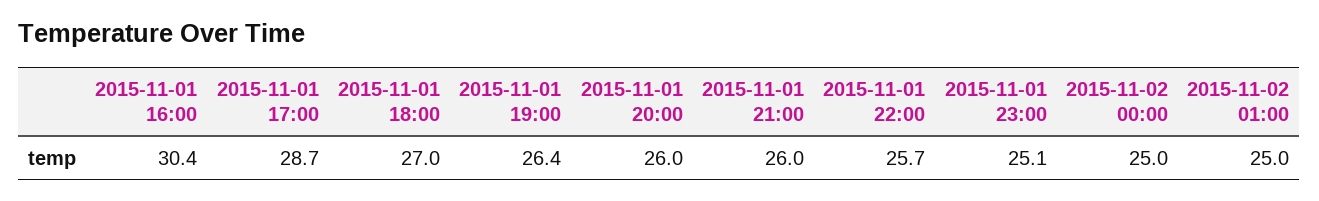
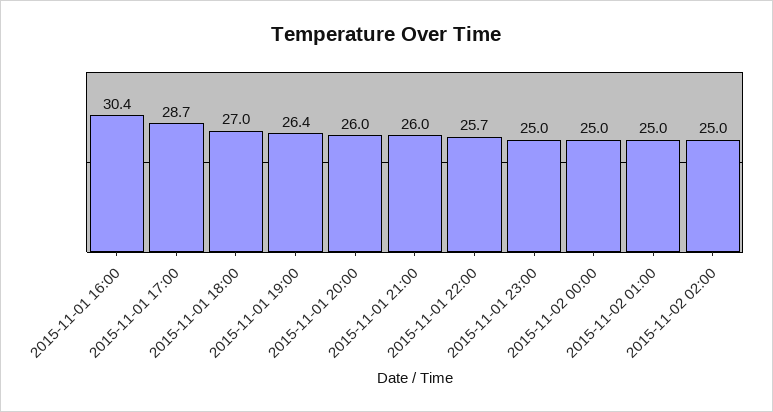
2015-11-01 23:00: 25.1 -> 25
2015-11-02 02:00: none -> 25

